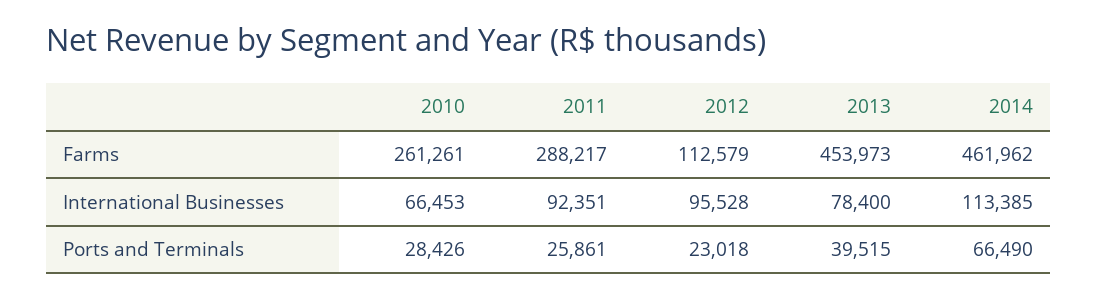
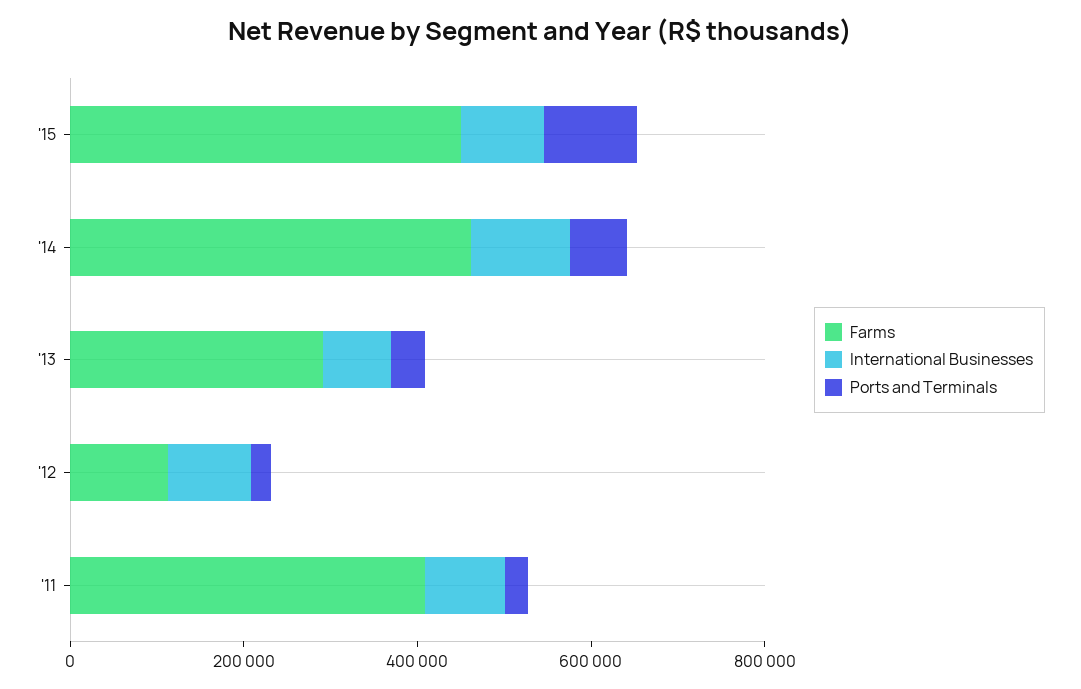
Farms, 2010: 261261 -> none
Farms, 2011: 288217 -> 400000
Farms, 2013: 453973 -> 300000
International Businesses, 2010: 66453 -> none
Ports and Terminals, 2010: 28426 -> none
Farms, '15: none -> 450000
International Businesses, '15: none -> 100000
Ports and Terminals, '15: none -> 100000

